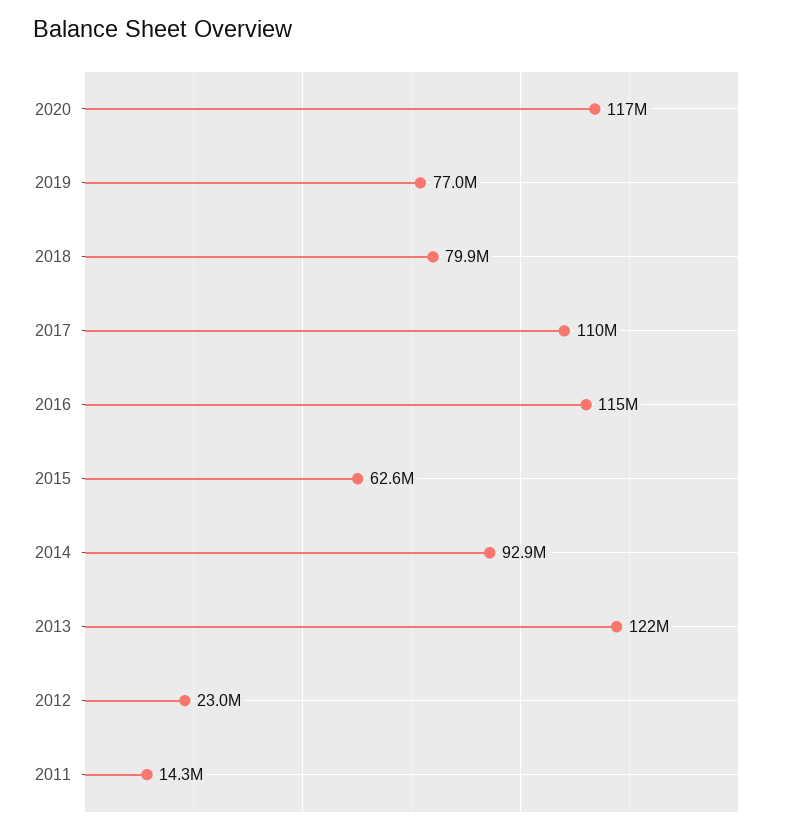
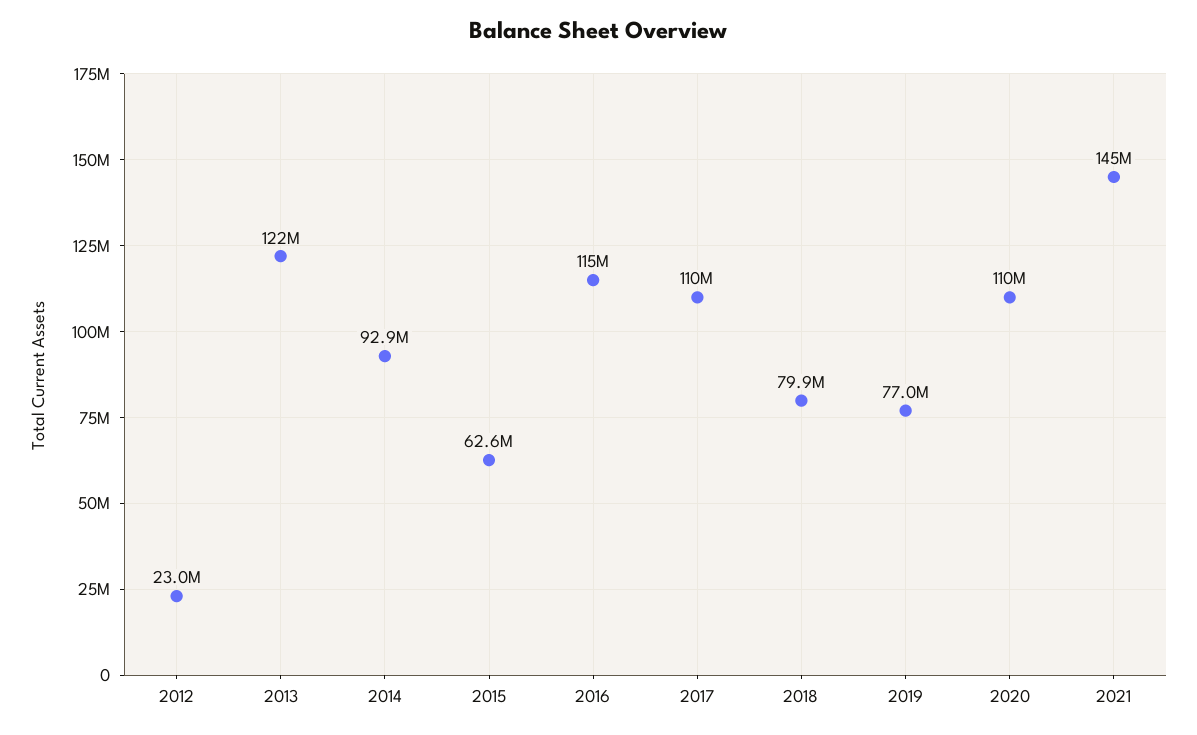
2020: 117000000 -> 110000000
2011: 14300000 -> none
2021: none -> 145000000

